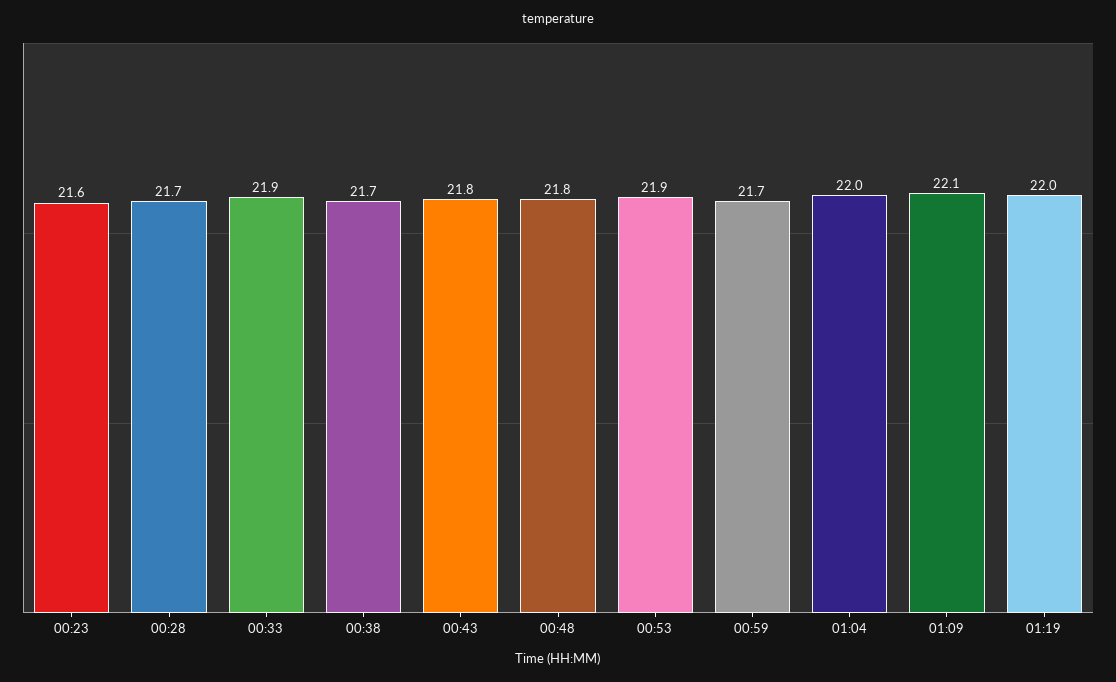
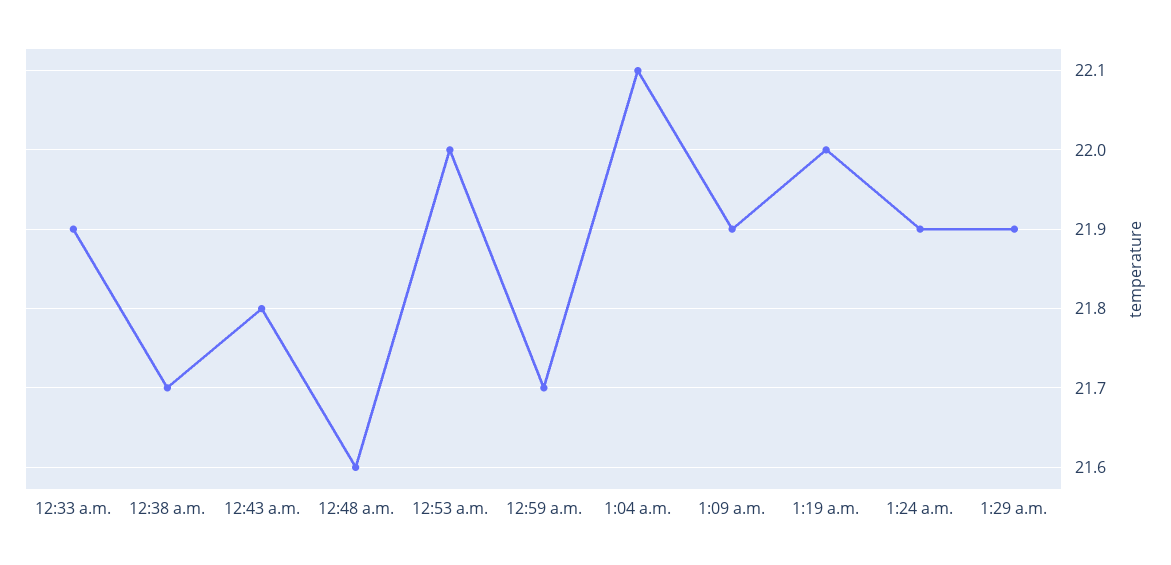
00:23: 21.6 -> none
00:28: 21.7 -> none
00:48: 21.8 -> 21.6
00:53: 21.9 -> 22
01:04: 22 -> 22.1
01:09: 22.1 -> 21.9
1:24 a.m.: none -> 21.9
1:29 a.m.: none -> 21.9

